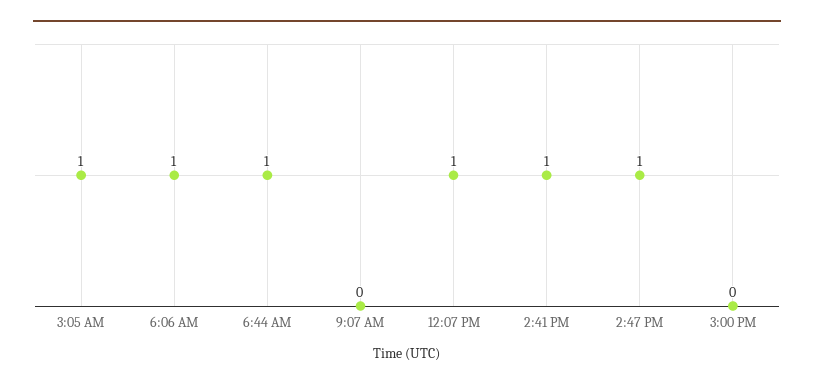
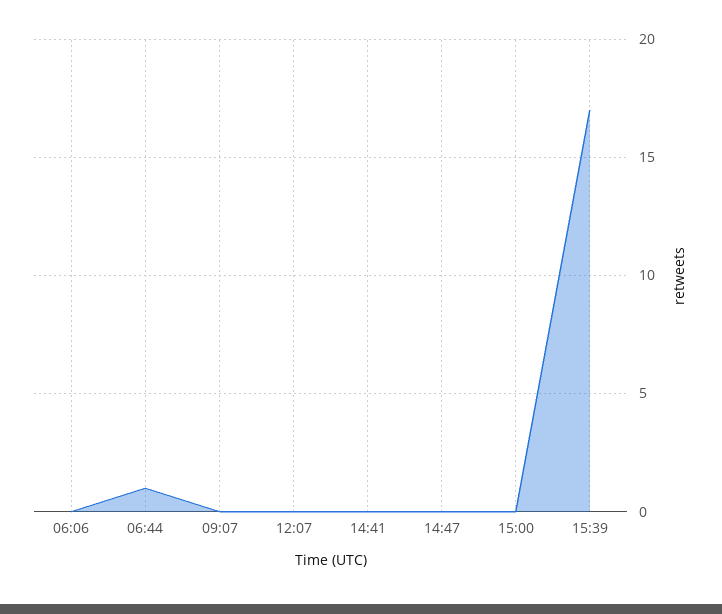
3:05 AM: 1 -> none
6:06 AM: 1 -> 0
12:07 PM: 1 -> 0
2:41 PM: 1 -> 0
2:47 PM: 1 -> 0
15:39: none -> 17

